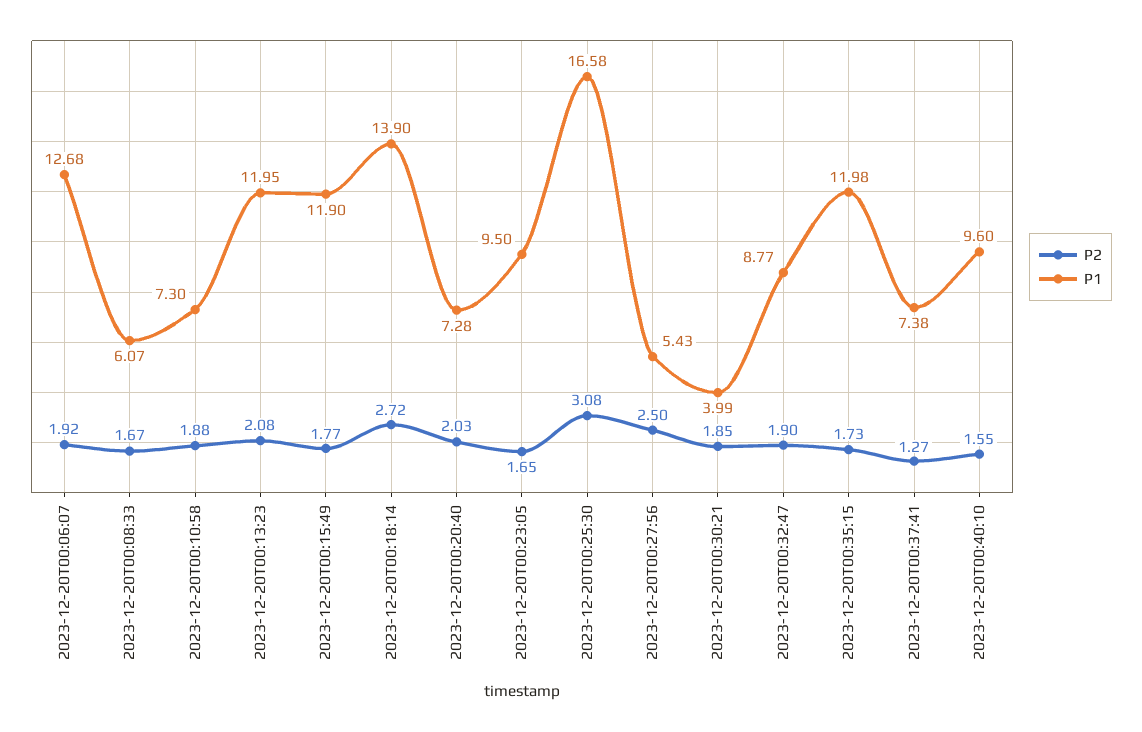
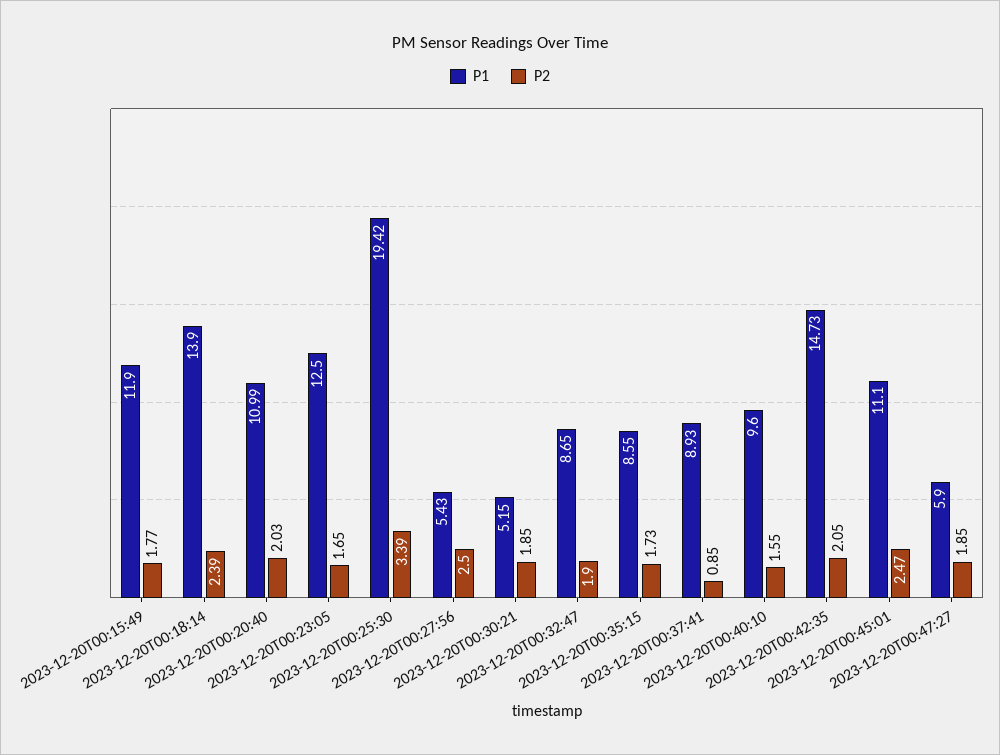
P2, 2023-12-20T00:06:07: 1.92 -> none
P1, 2023-12-20T00:06:07: 12.68 -> none
P2, 2023-12-20T00:08:33: 1.67 -> none
P1, 2023-12-20T00:08:33: 6.07 -> none
P2, 2023-12-20T00:10:58: 1.88 -> none
P1, 2023-12-20T00:10:58: 7.3 -> none
P2, 2023-12-20T00:13:23: 2.08 -> none
P1, 2023-12-20T00:13:23: 11.95 -> none
P2, 2023-12-20T00:18:14: 2.72 -> 2.39
P1, 2023-12-20T00:20:40: 7.28 -> 10.99
P1, 2023-12-20T00:23:05: 9.5 -> 12.5
P2, 2023-12-20T00:25:30: 3.08 -> 3.39
P1, 2023-12-20T00:25:30: 16.58 -> 19.42
P1, 2023-12-20T00:30:21: 3.99 -> 5.15
P1, 2023-12-20T00:32:47: 8.77 -> 8.65
P1, 2023-12-20T00:35:15: 11.98 -> 8.55
P2, 2023-12-20T00:37:41: 1.27 -> 0.85
P1, 2023-12-20T00:37:41: 7.38 -> 8.93
P1, 2023-12-20T00:42:35: none -> 14.73
P2, 2023-12-20T00:42:35: none -> 2.05
P1, 2023-12-20T00:45:01: none -> 11.1
P2, 2023-12-20T00:45:01: none -> 2.47
P1, 2023-12-20T00:47:27: none -> 5.9
P2, 2023-12-20T00:47:27: none -> 1.85

